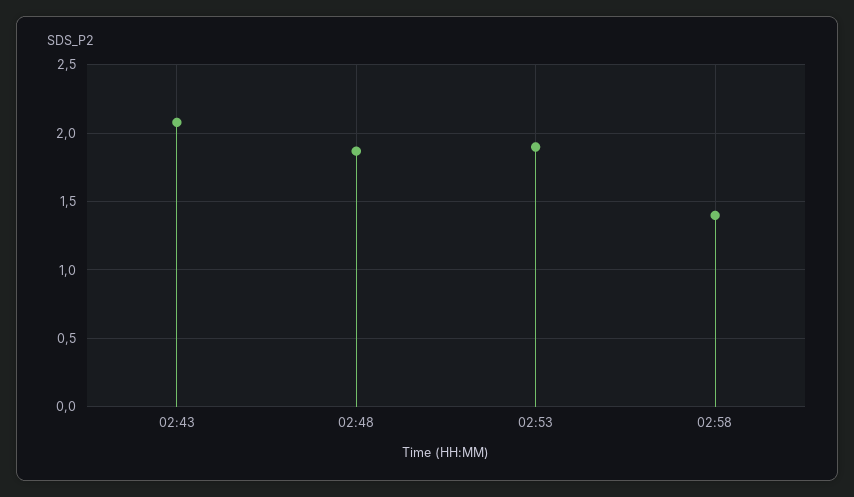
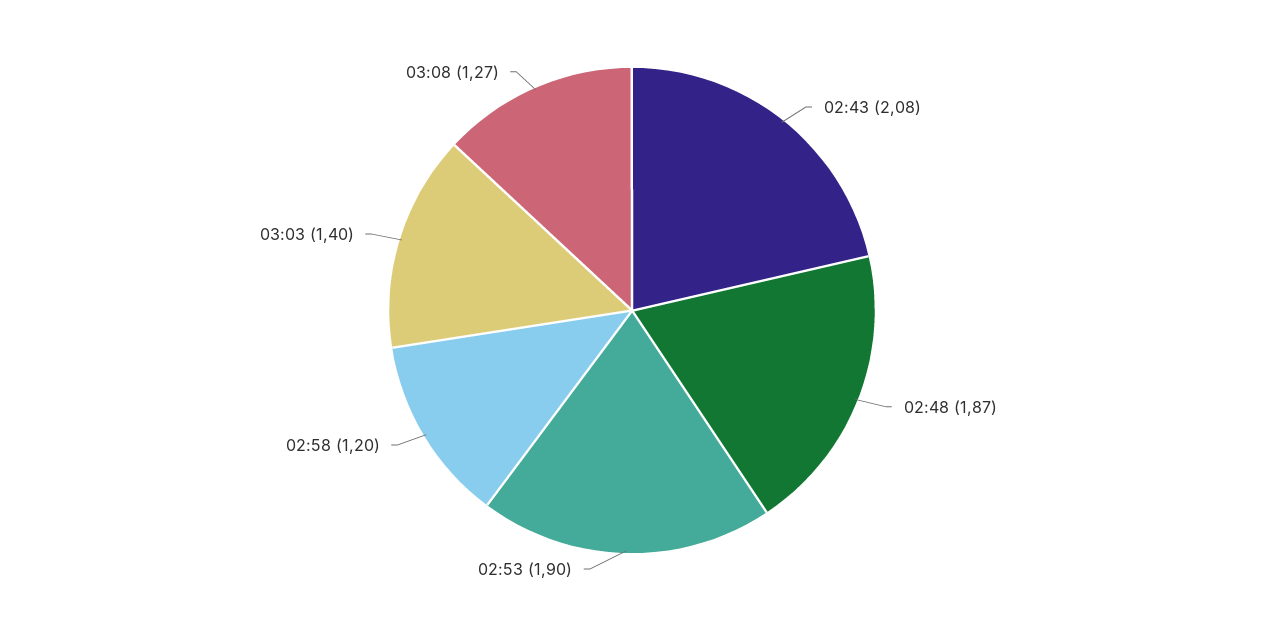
02:58: 1.4 -> 1.2
03:03: none -> 1.4
03:08: none -> 1.27

